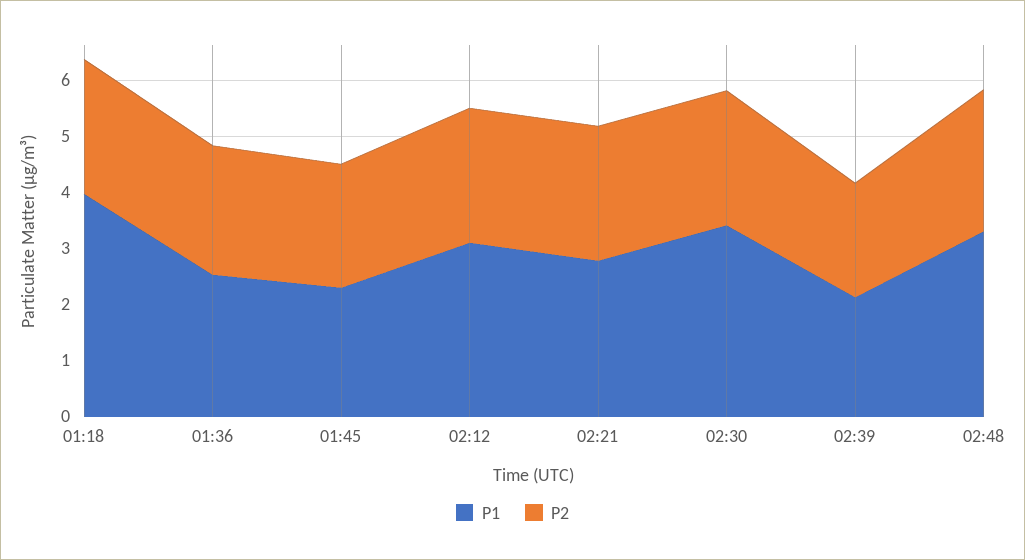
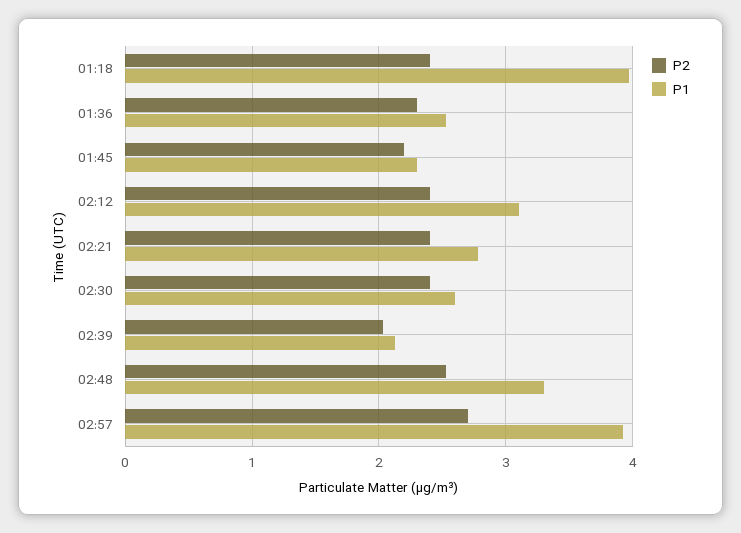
P1, 02:30: 3.4 -> 2.6
P2, 02:57: none -> 2.7
P1, 02:57: none -> 3.9

